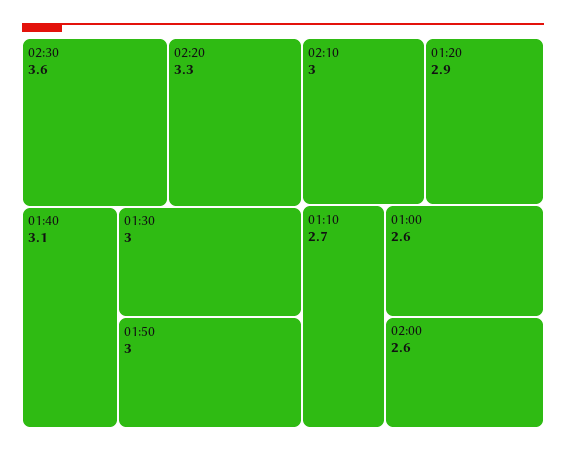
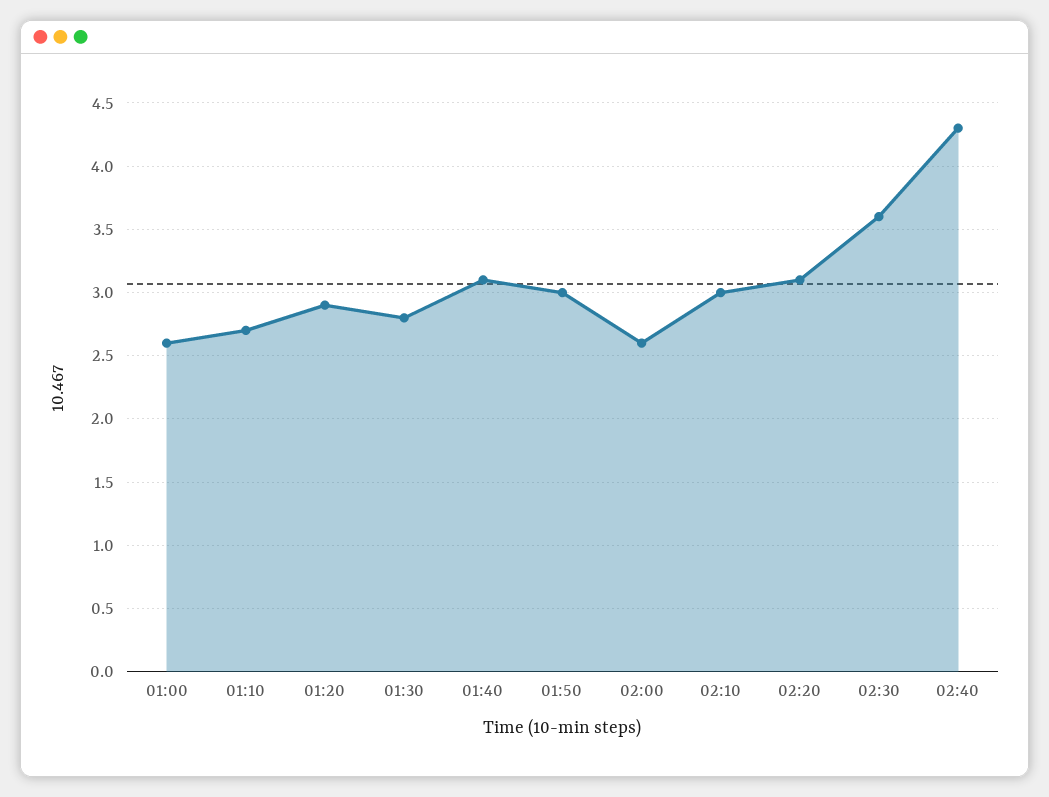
02:20: 3.3 -> 3.1
01:30: 3 -> 2.8
02:40: none -> 4.3

